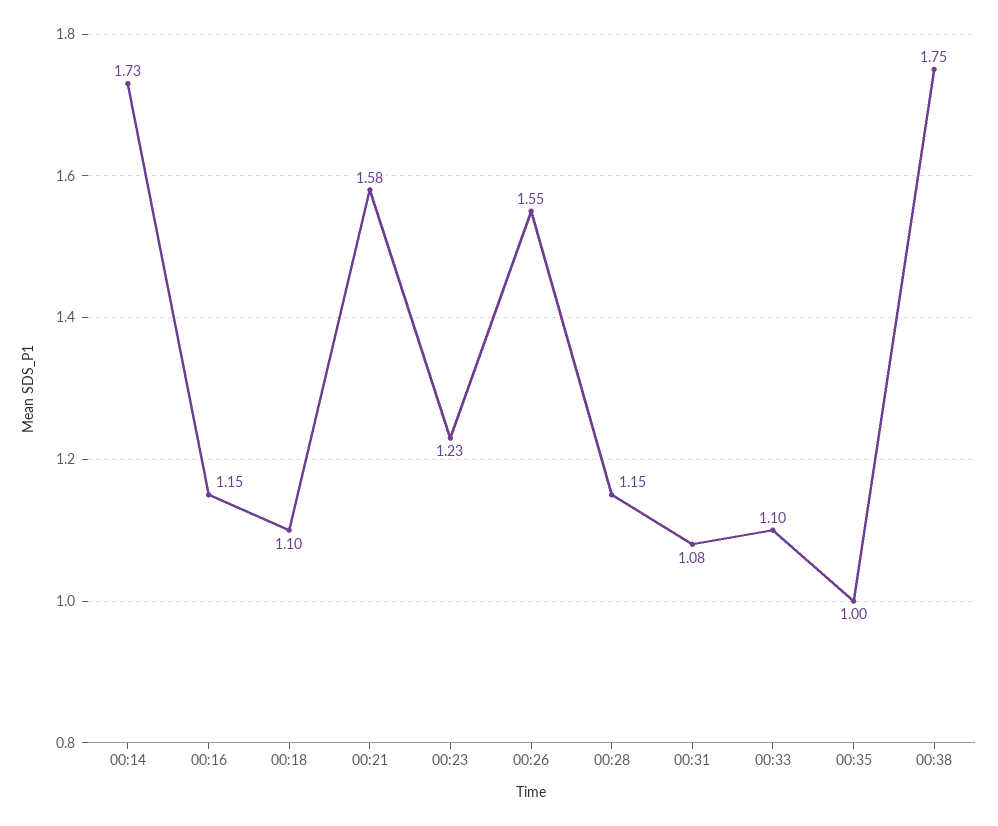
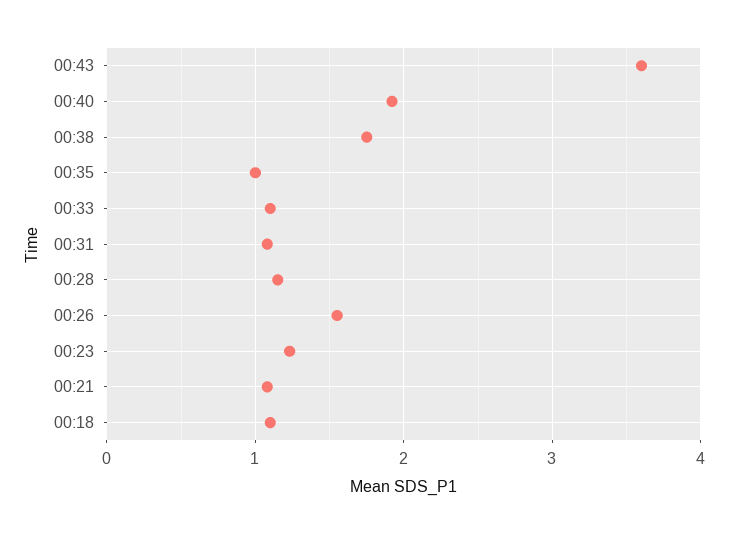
00:14: 1.73 -> none
00:16: 1.15 -> none
00:21: 1.58 -> 1.1
00:43: none -> 3.6
00:40: none -> 1.9

